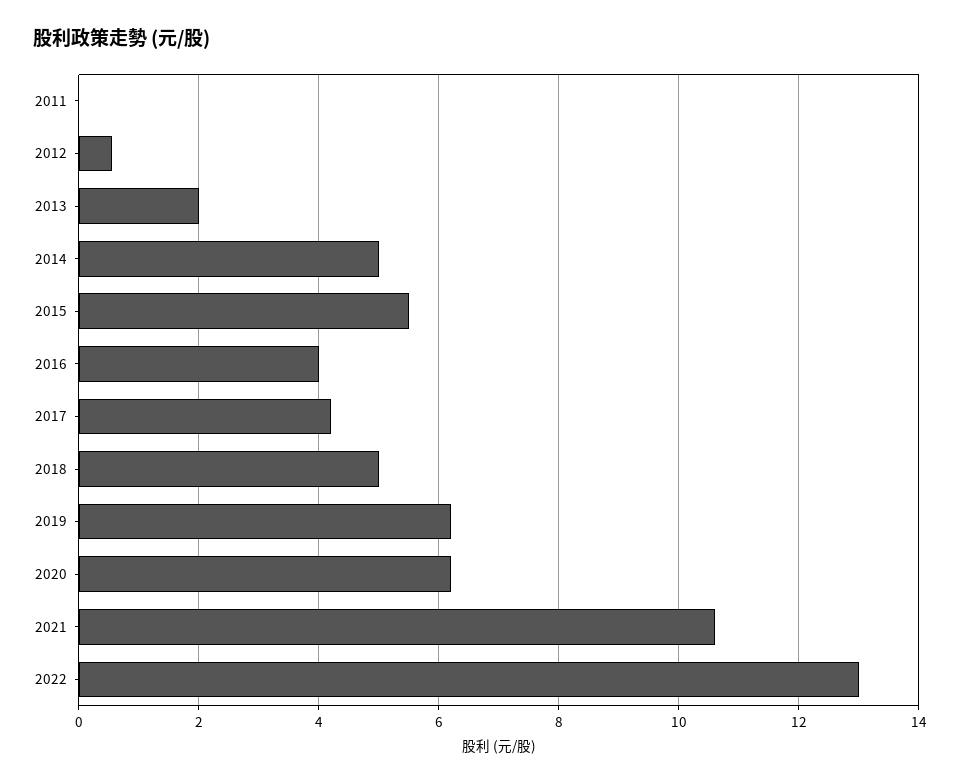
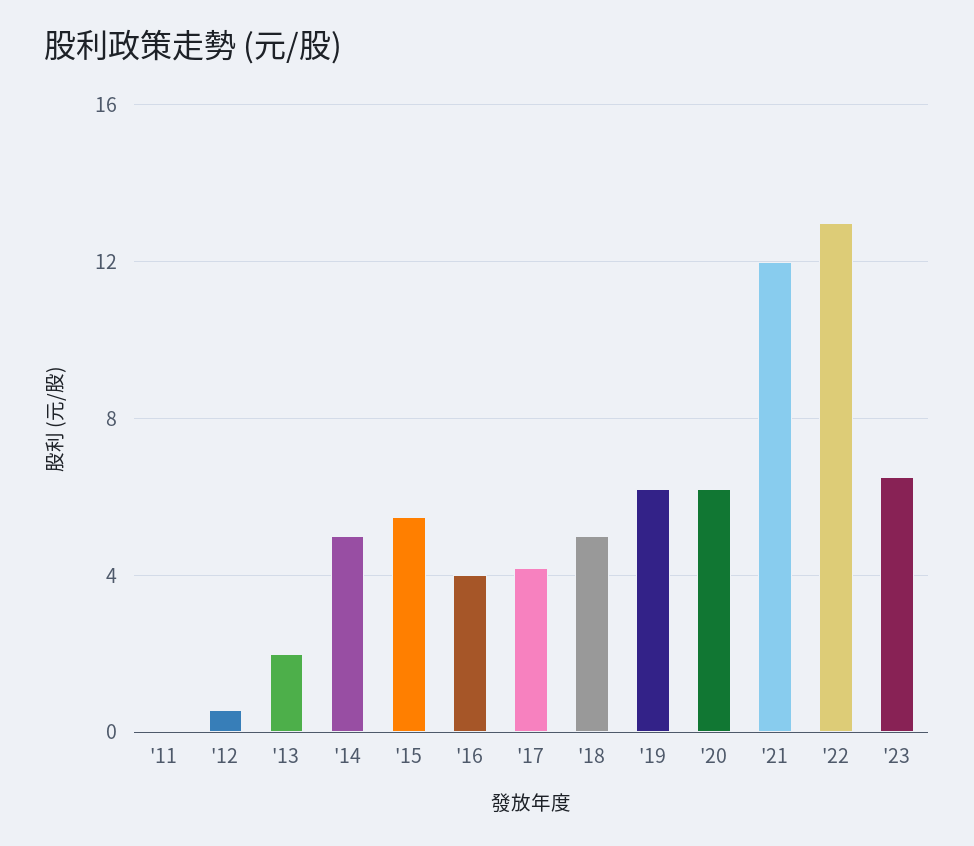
2021: 10.6 -> 12
'23: none -> 6.5

